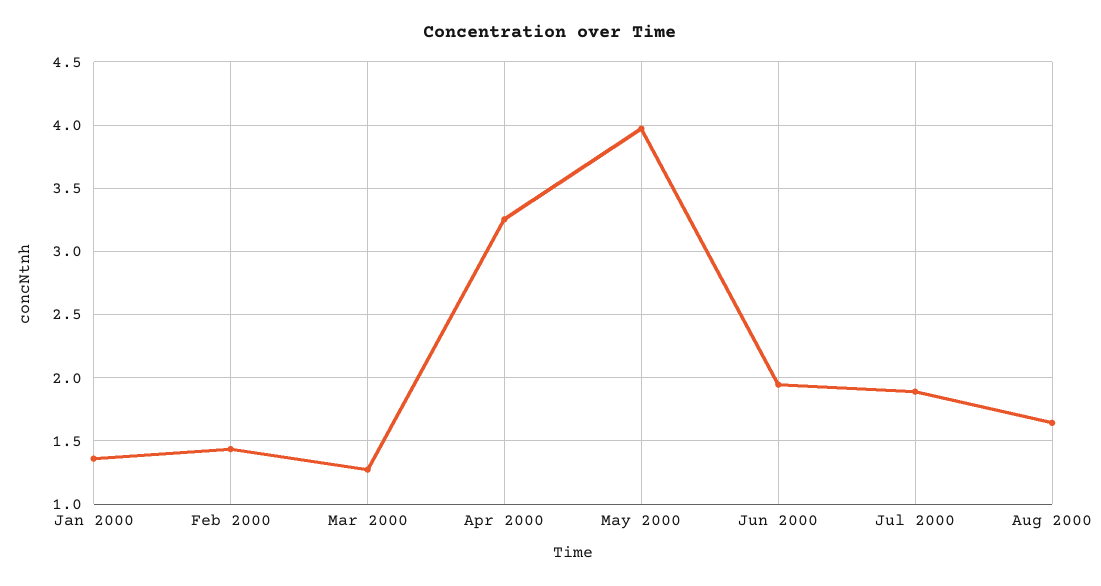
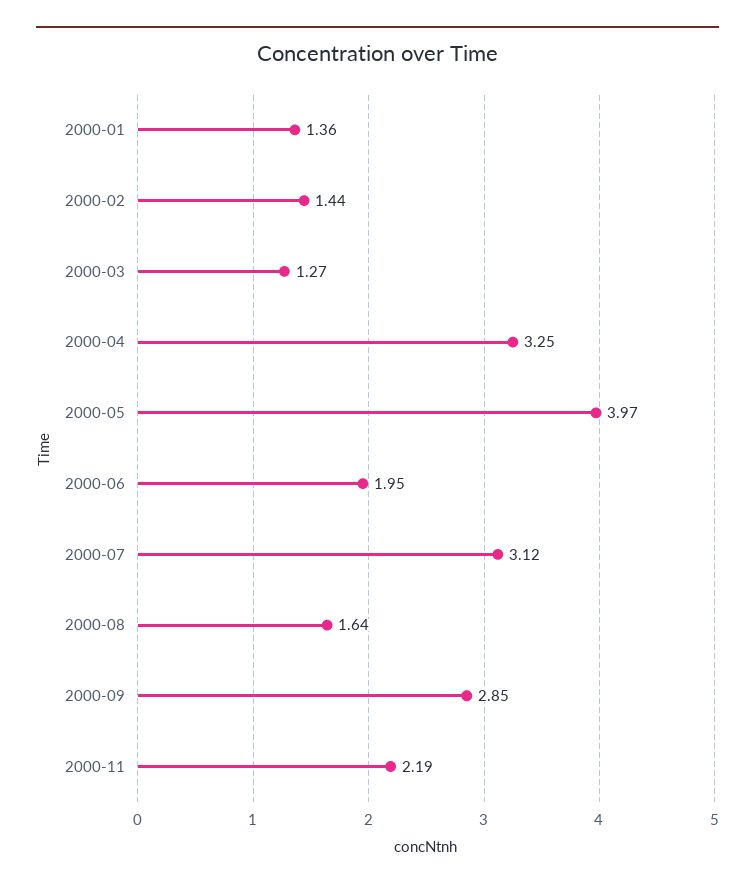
Jul 2000: 1.9 -> 3.12
2000-09: none -> 2.85
2000-11: none -> 2.19

